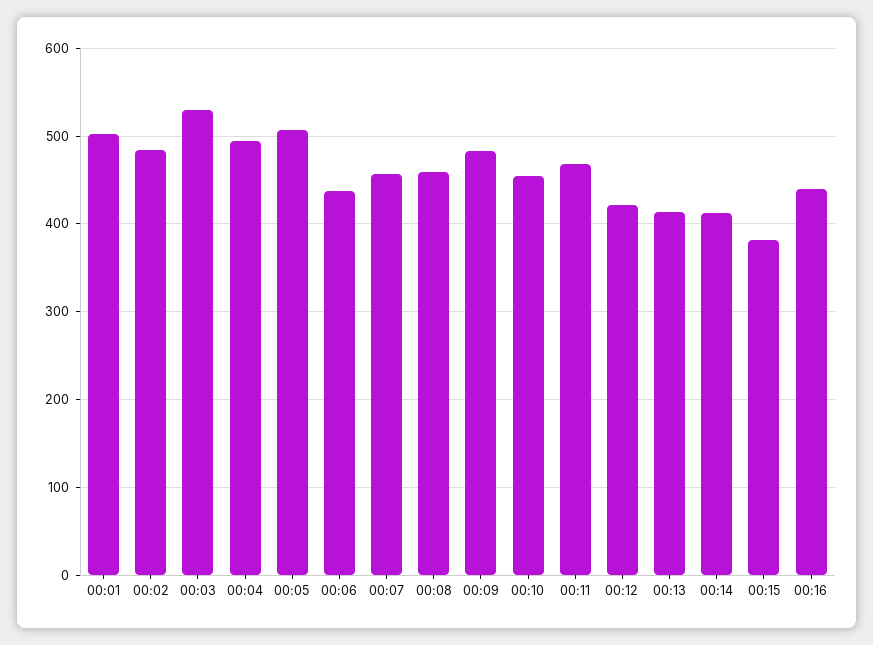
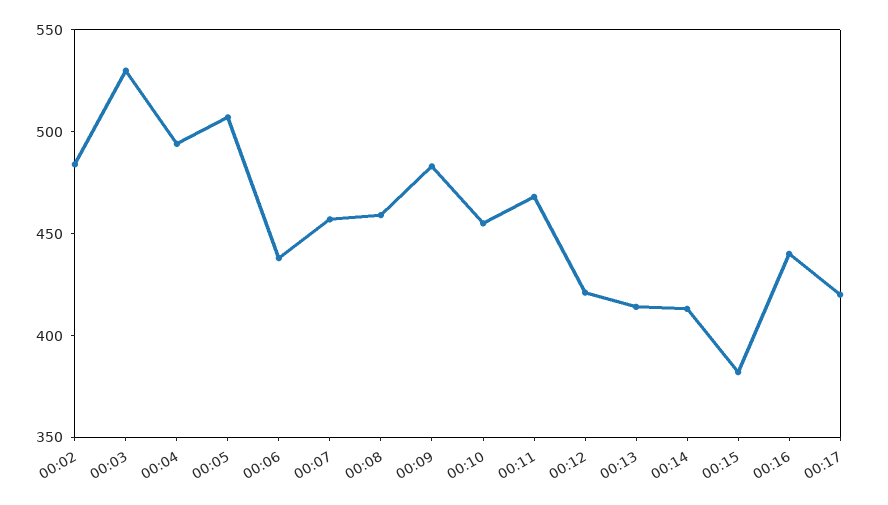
00:01: 500 -> none
00:17: none -> 420

